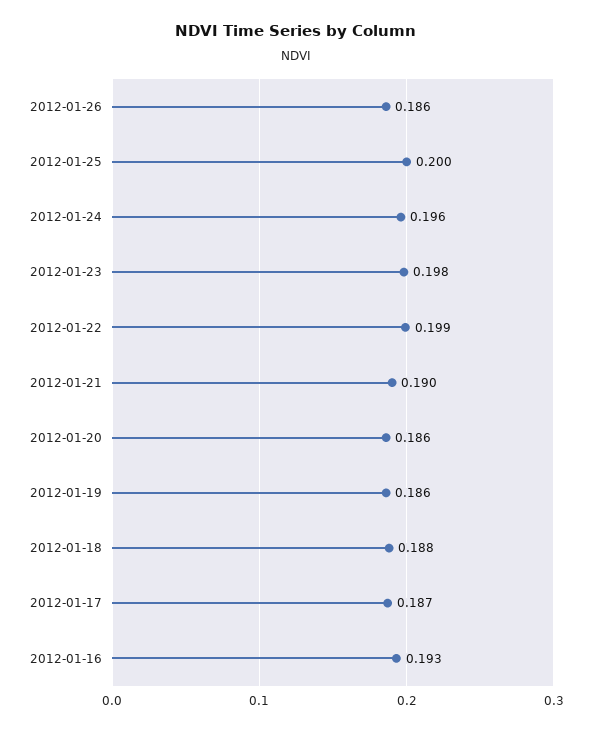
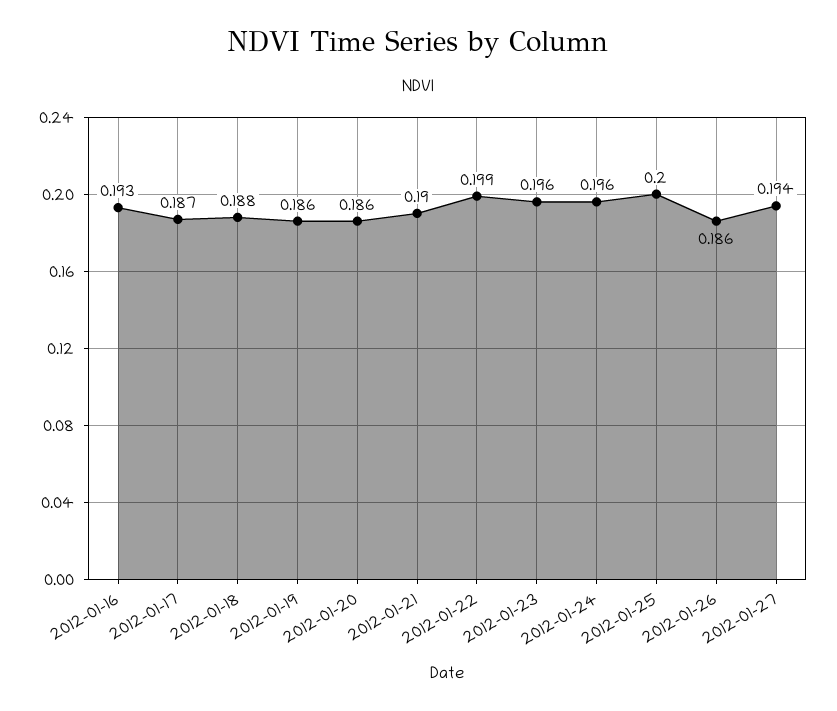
2012-01-23: 0.198 -> 0.196
2012-01-27: none -> 0.194

